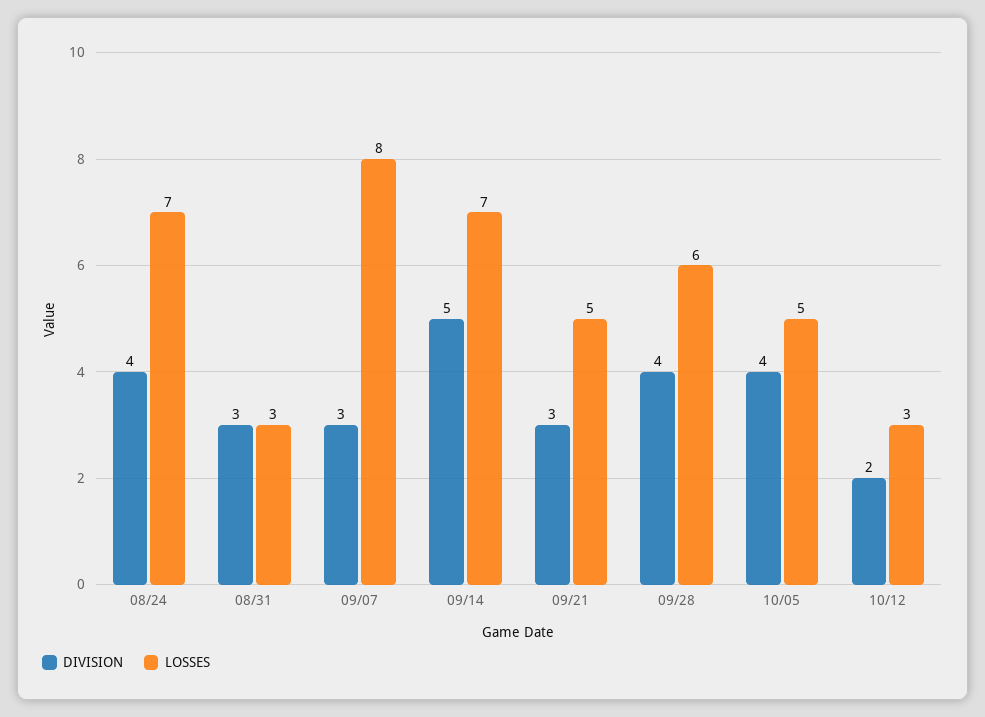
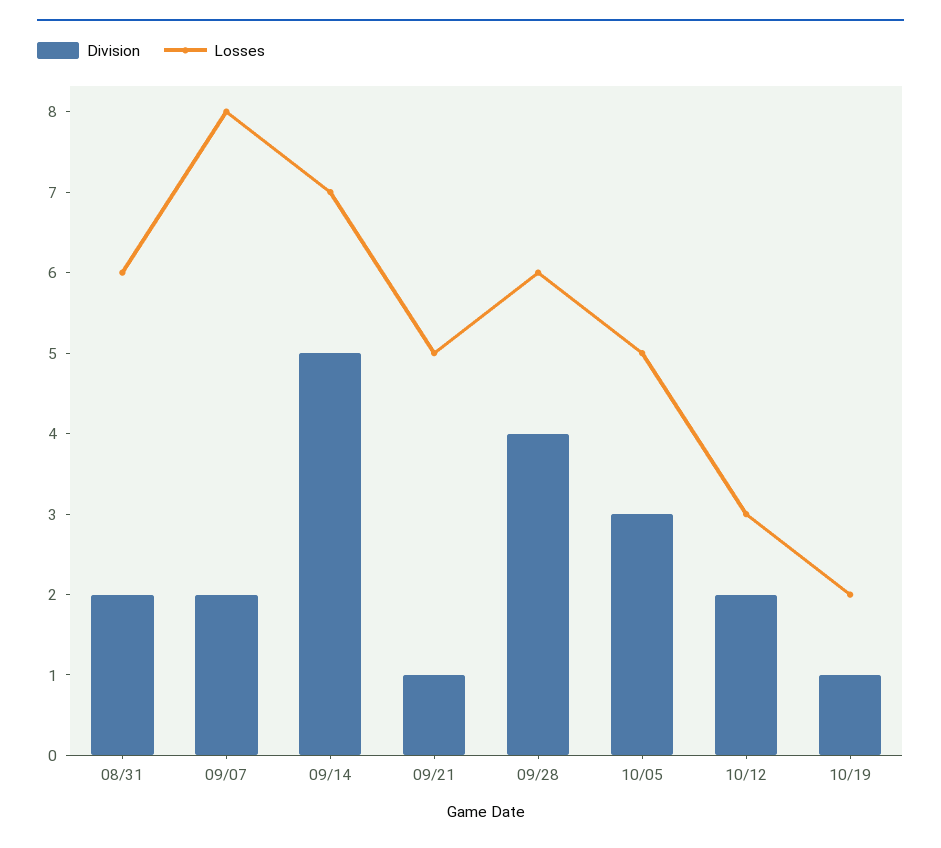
DIVISION, 08/24: 4 -> none
LOSSES, 08/24: 7 -> none
DIVISION, 08/31: 3 -> 2
LOSSES, 08/31: 3 -> 6
DIVISION, 09/07: 3 -> 2
DIVISION, 09/21: 3 -> 1
DIVISION, 10/05: 4 -> 3
DIVISION, 10/19: none -> 1
LOSSES, 10/19: none -> 2

